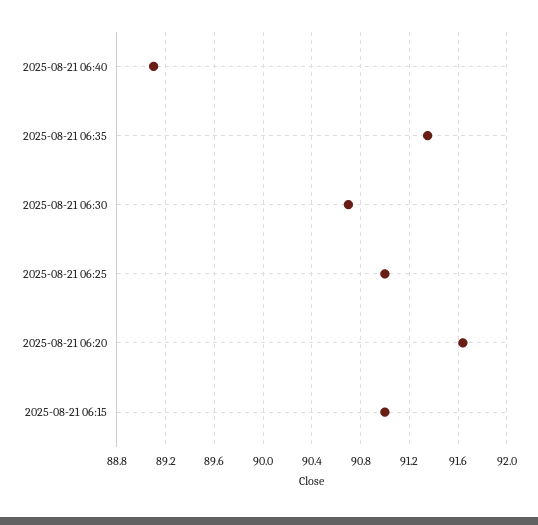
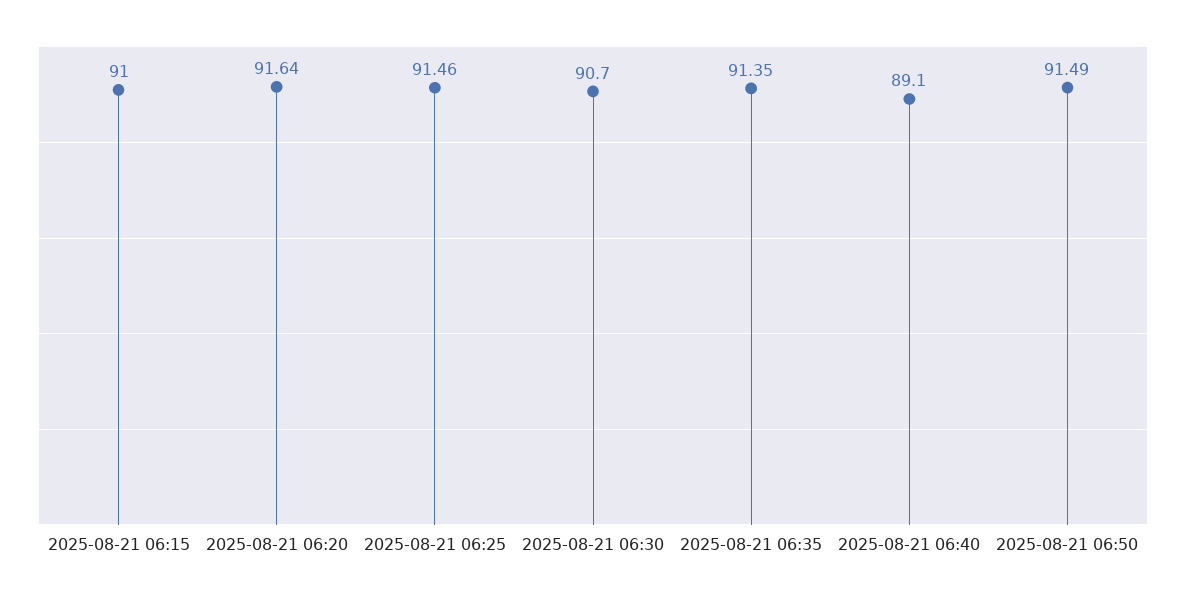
2025-08-21 06:25: 91 -> 91.46
2025-08-21 06:50: none -> 91.49

